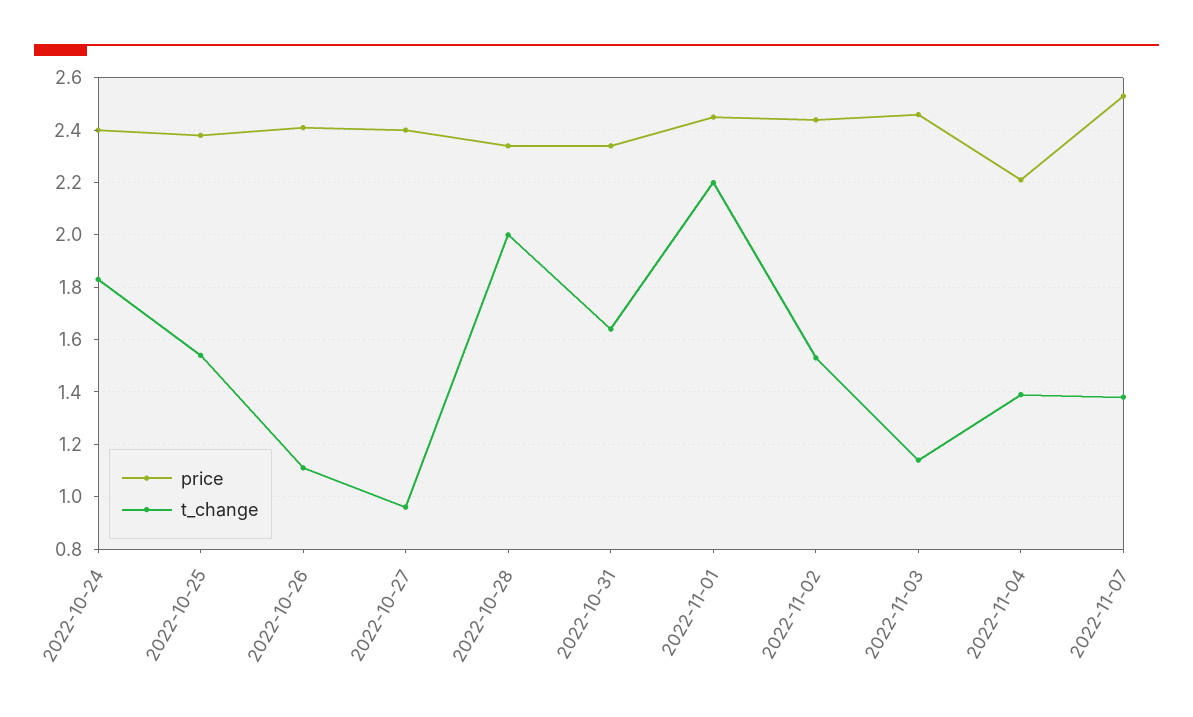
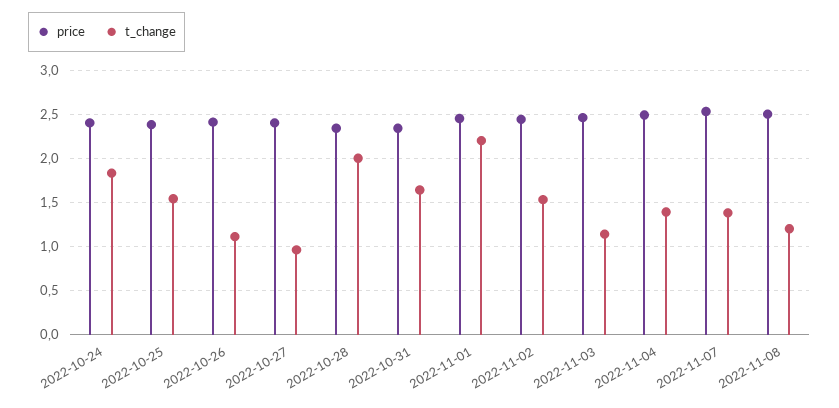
price, 2022-11-04: 2.2 -> 2.5
price, 2022-11-08: none -> 2.5
t_change, 2022-11-08: none -> 1.2

